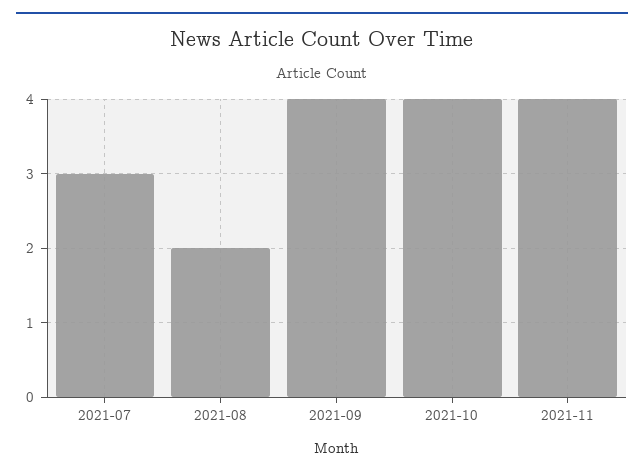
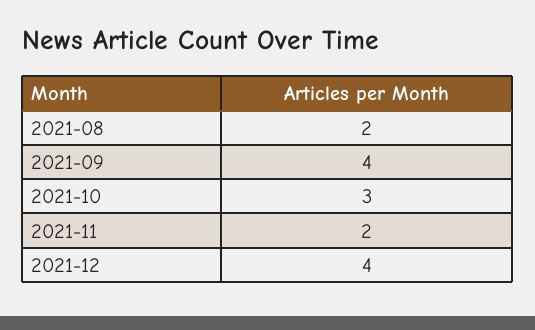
2021-07: 3 -> none
2021-10: 4 -> 3
2021-11: 4 -> 2
2021-12: none -> 4

